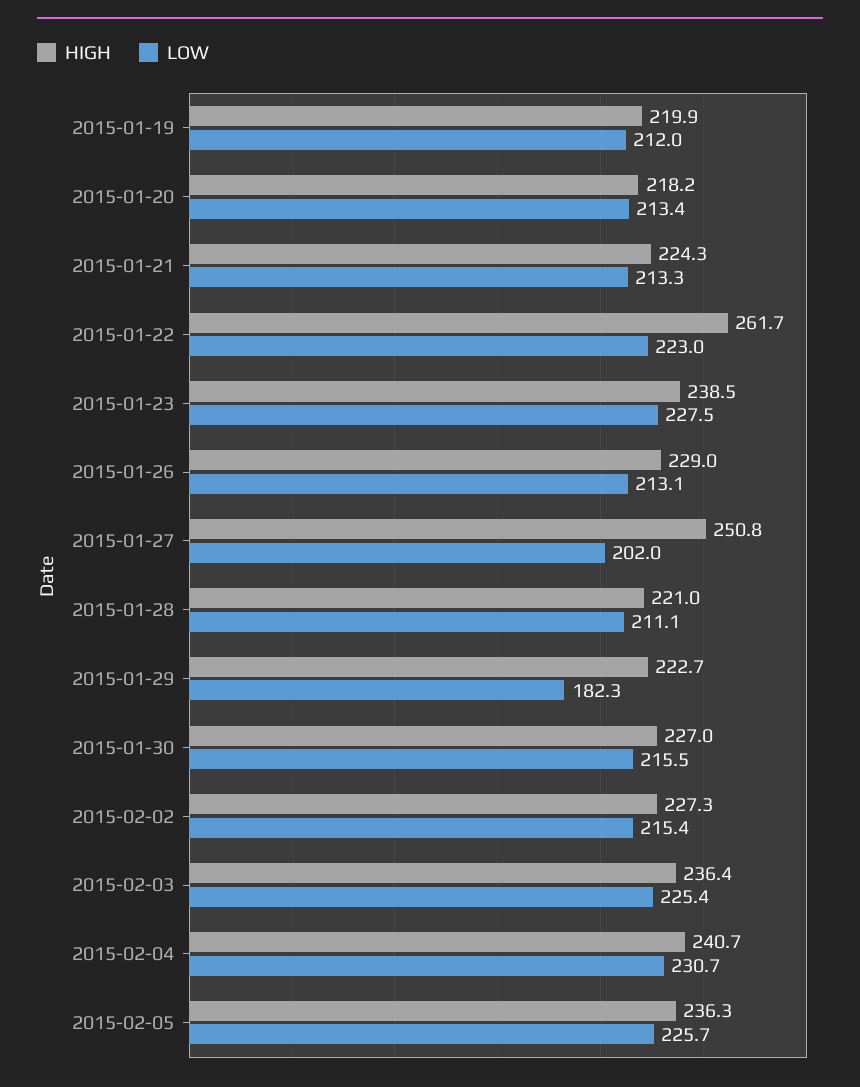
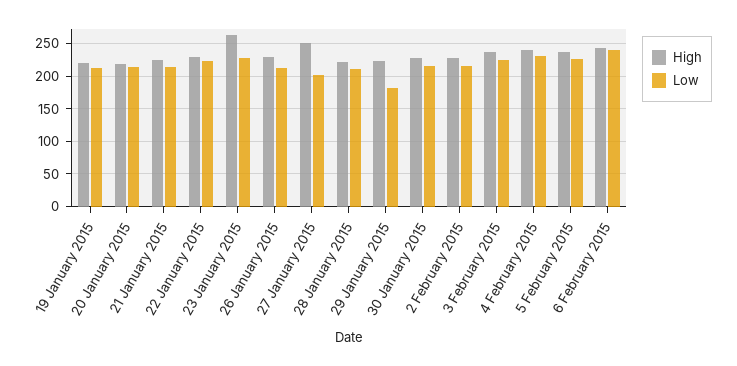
HIGH, 2015-01-22: 261.7 -> 230
HIGH, 2015-01-23: 238.5 -> 260
HIGH, 6 February 2015: none -> 240
LOW, 6 February 2015: none -> 240

